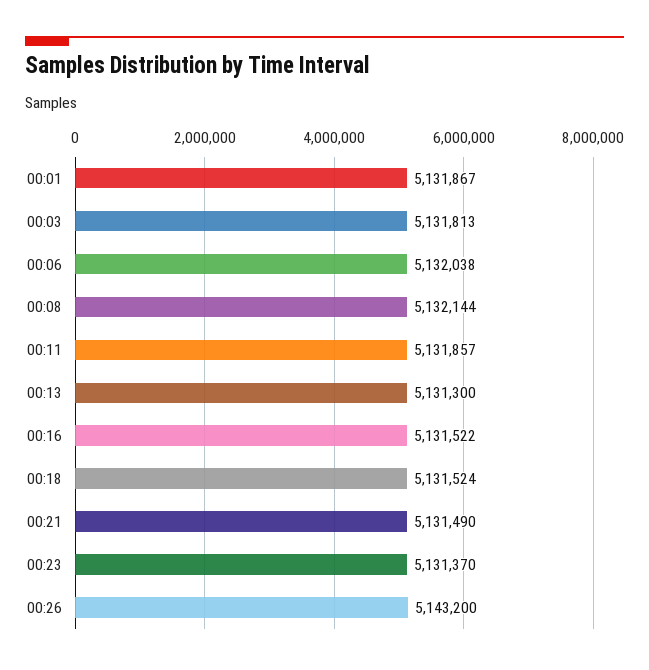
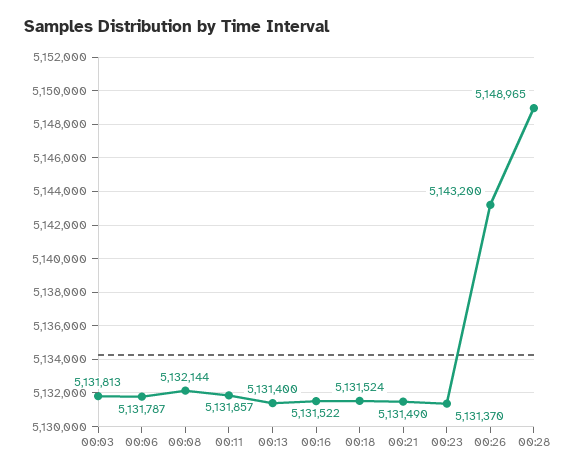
00:01: 5131867 -> none
00:06: 5132038 -> 5131787
00:13: 5131300 -> 5131400
00:28: none -> 5148965

